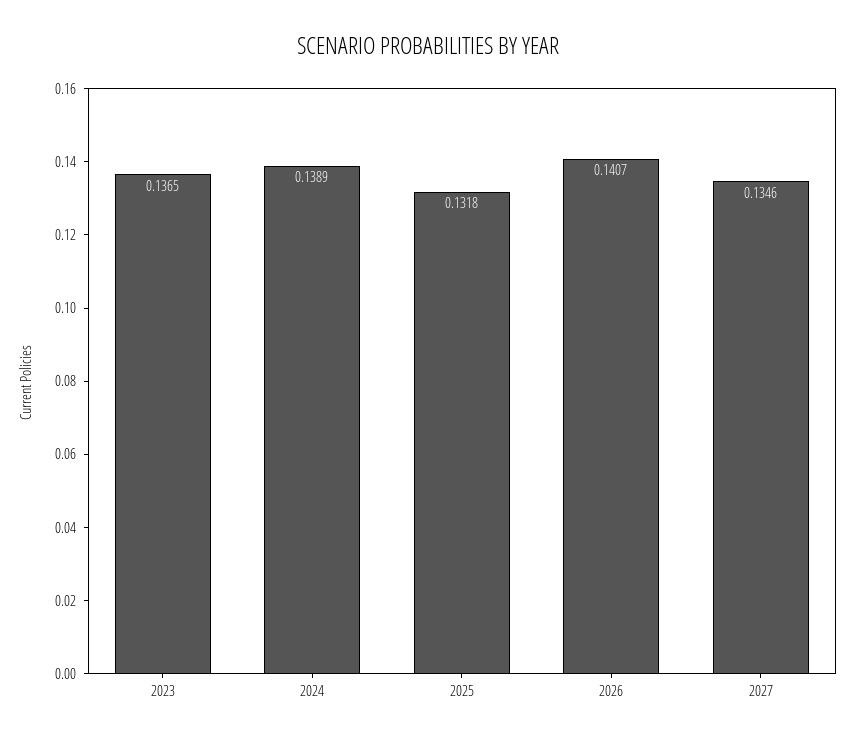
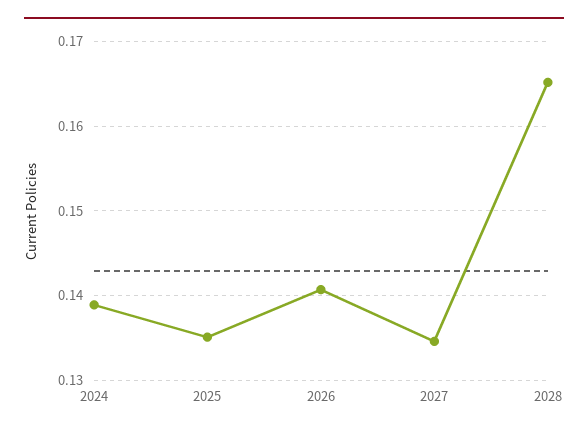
2023: 0.1365 -> none
2025: 0.1318 -> 0.135
2028: none -> 0.165

